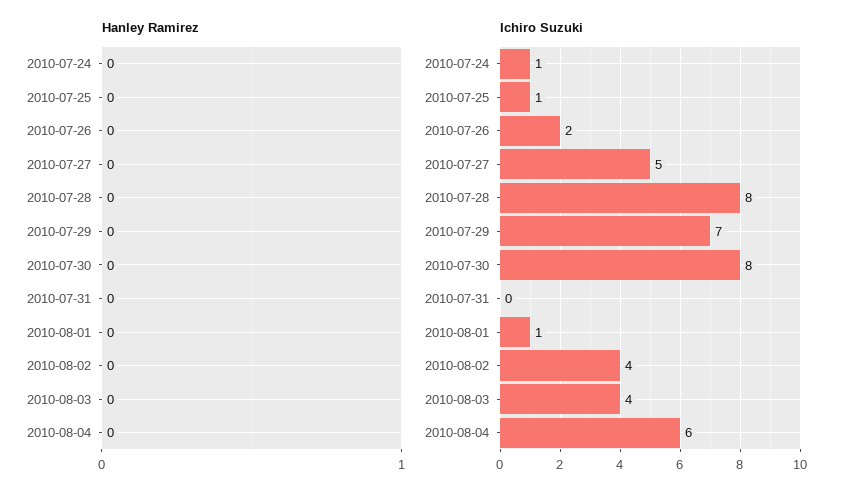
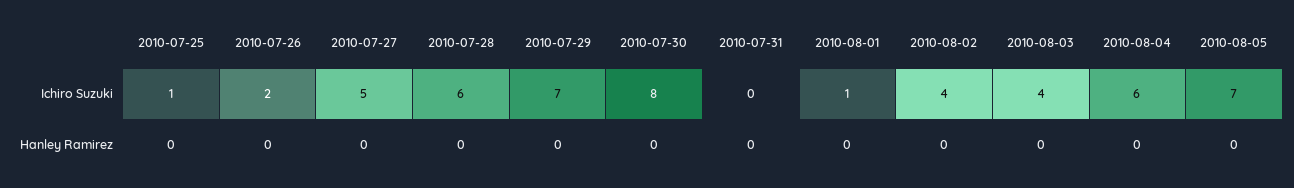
Hanley Ramirez, 2010-07-24: 0 -> none
Ichiro Suzuki, 2010-07-24: 1 -> none
Ichiro Suzuki, 2010-07-28: 8 -> 6
Ichiro Suzuki, 2010-08-05: none -> 7
Hanley Ramirez, 2010-08-05: none -> 0

